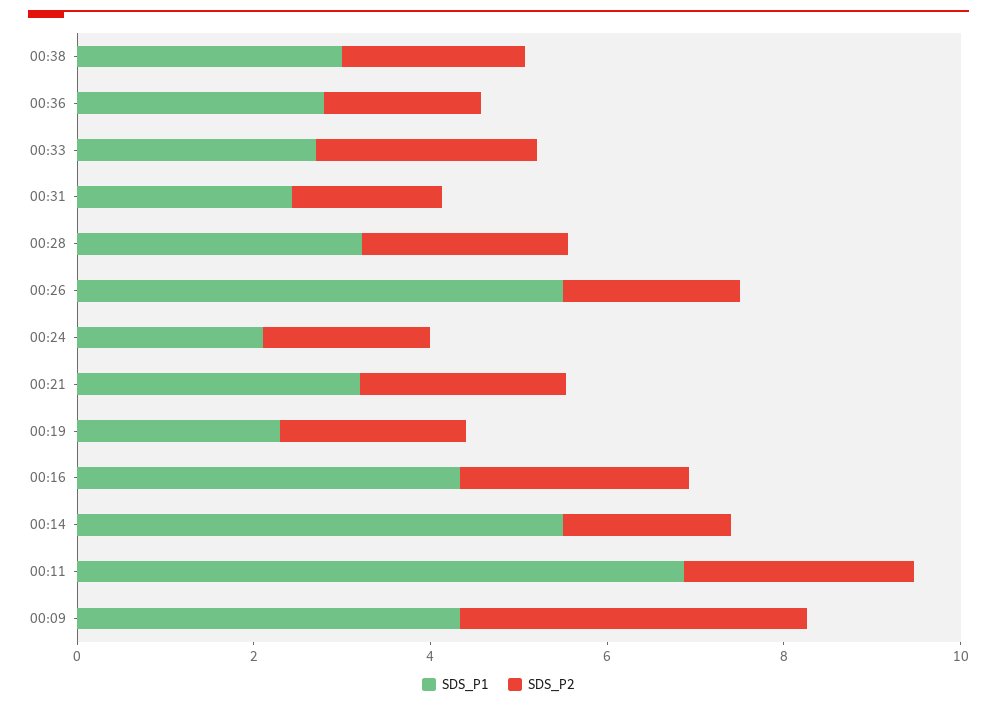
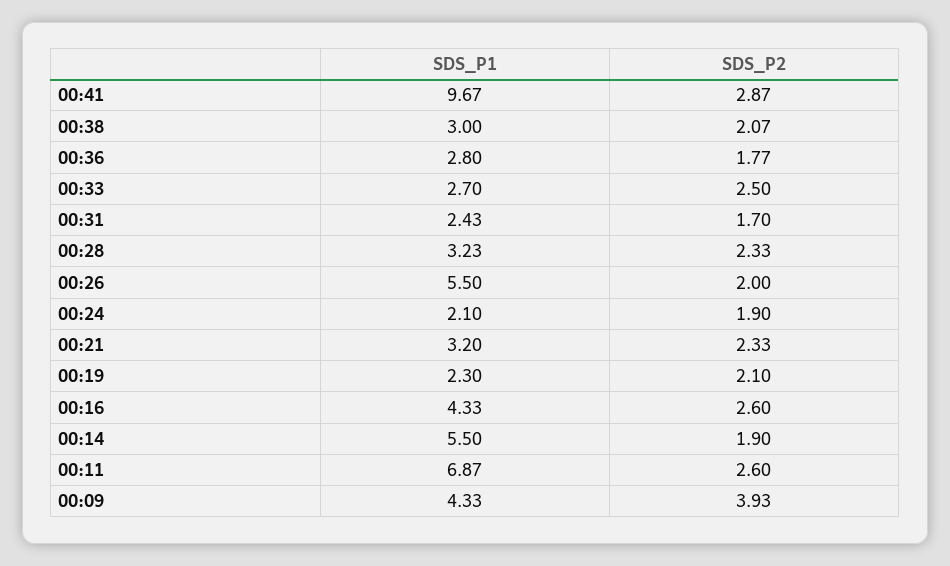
SDS_P1, 00:41: none -> 9.67
SDS_P2, 00:41: none -> 2.87

